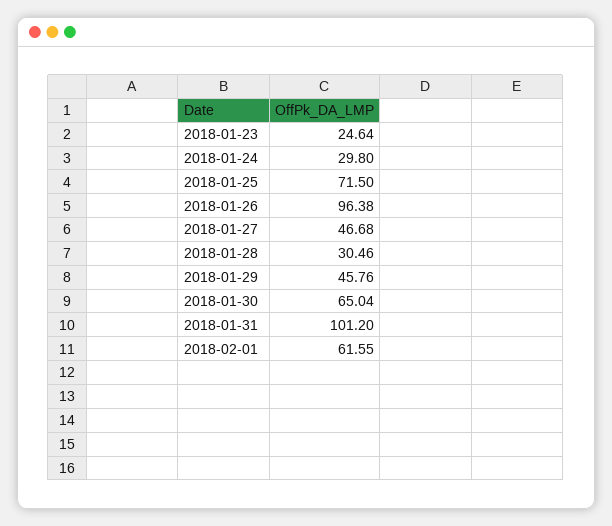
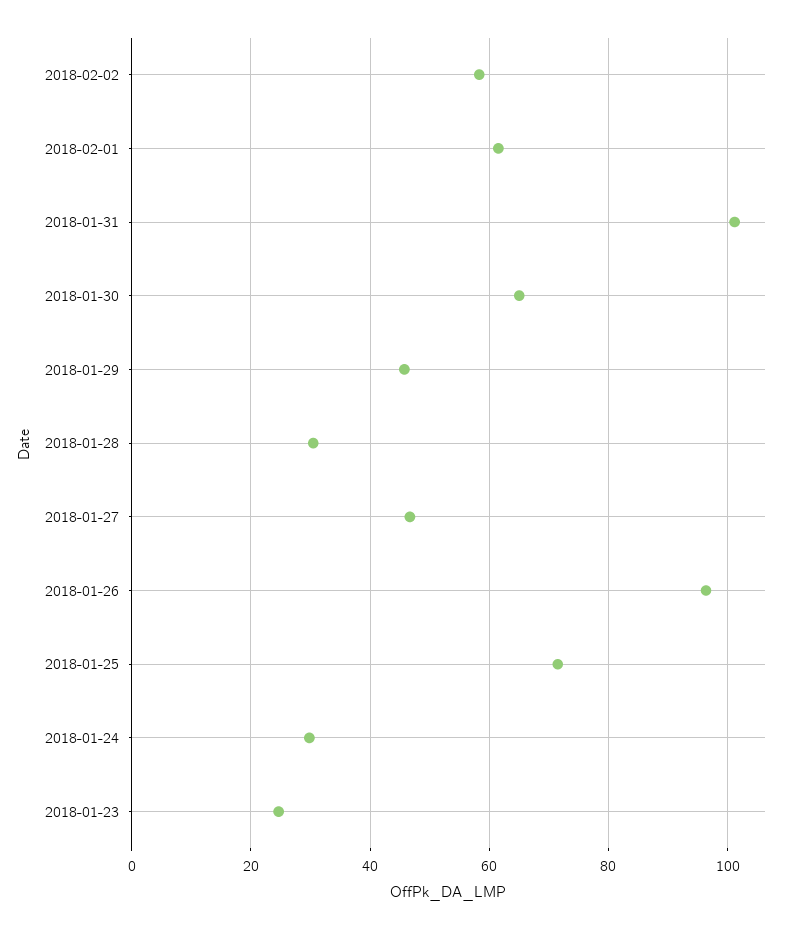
2018-02-02: none -> 58

